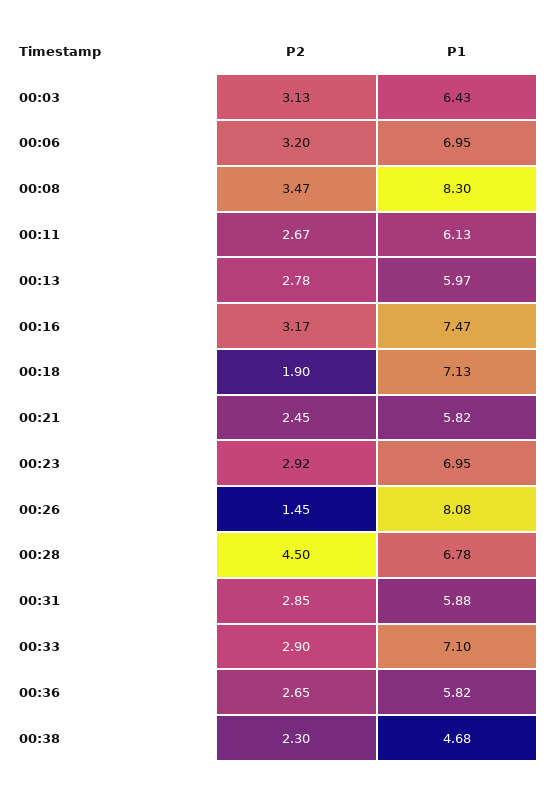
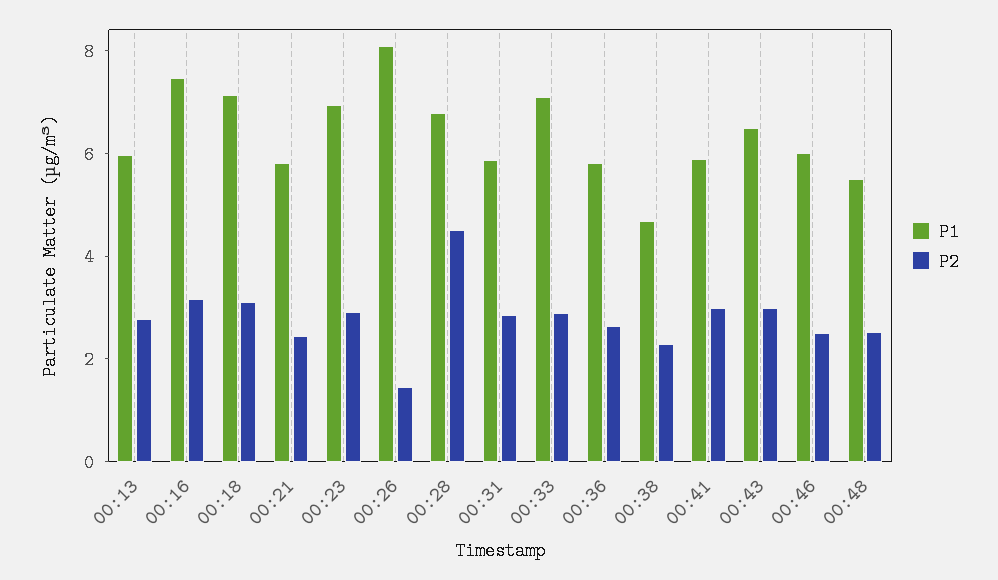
P2, 00:03: 3.13 -> none
P1, 00:03: 6.43 -> none
P2, 00:06: 3.2 -> none
P1, 00:06: 6.95 -> none
P2, 00:08: 3.47 -> none
P1, 00:08: 8.3 -> none
P2, 00:11: 2.67 -> none
P1, 00:11: 6.13 -> none
P2, 00:18: 1.9 -> 3
P1, 00:41: none -> 6
P2, 00:41: none -> 3
P1, 00:43: none -> 6.5
P2, 00:43: none -> 3
P1, 00:46: none -> 6
P2, 00:46: none -> 2.5
P1, 00:48: none -> 5.5
P2, 00:48: none -> 2.5

